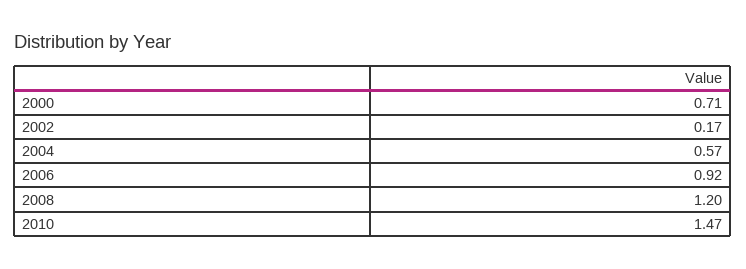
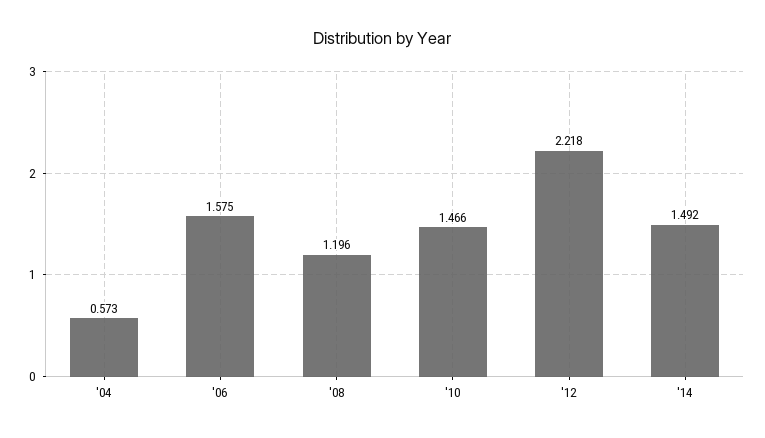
2000: 0.71 -> none
2002: 0.17 -> none
2006: 0.92 -> 1.575
'12: none -> 2.218
'14: none -> 1.492

